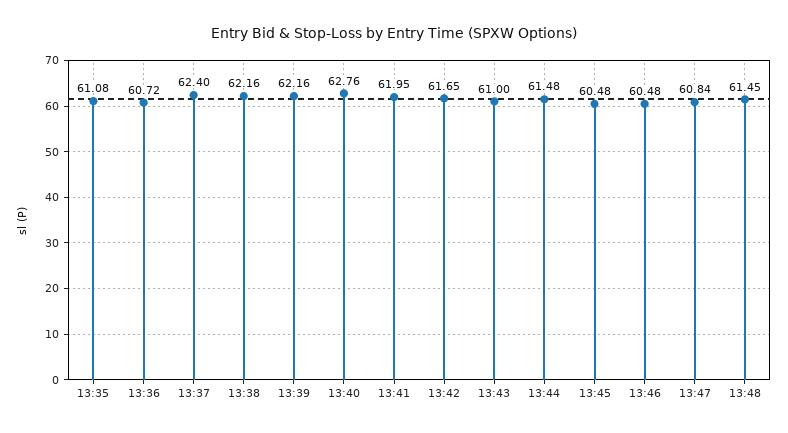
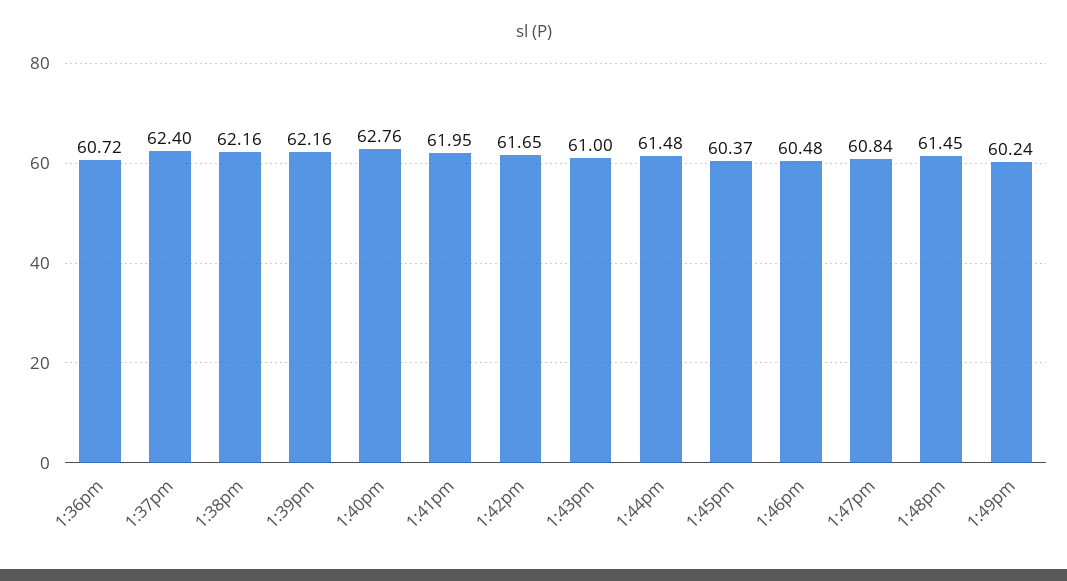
13:35: 61.08 -> none
13:45: 60.48 -> 60.37
1:49pm: none -> 60.24

